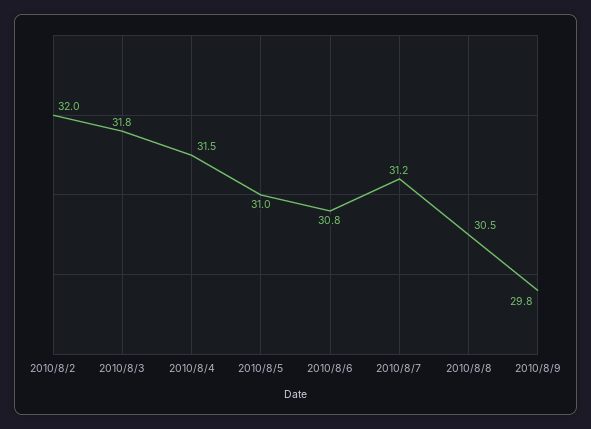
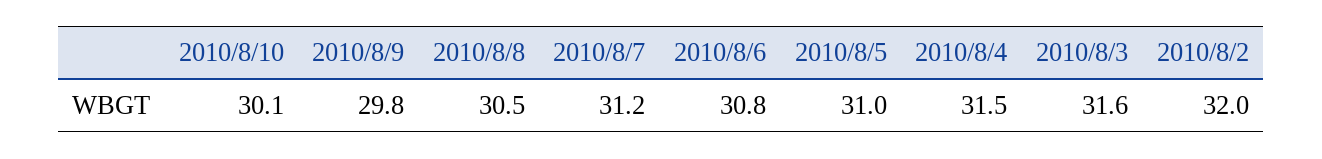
2010/8/3: 31.8 -> 31.6
2010/8/10: none -> 30.1

